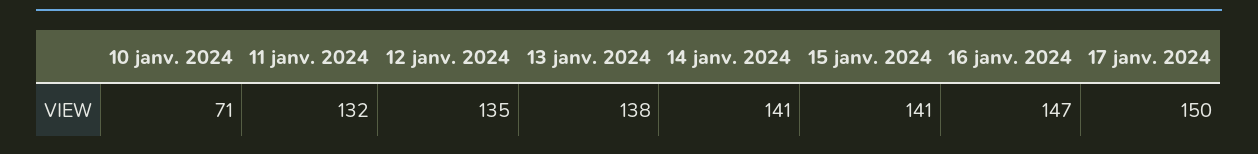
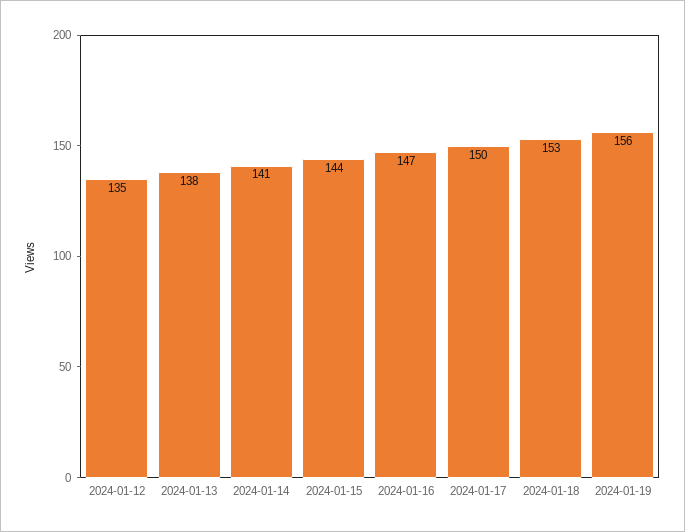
10 janv. 2024: 71 -> none
11 janv. 2024: 132 -> none
15 janv. 2024: 141 -> 144
2024-01-18: none -> 153
2024-01-19: none -> 156

